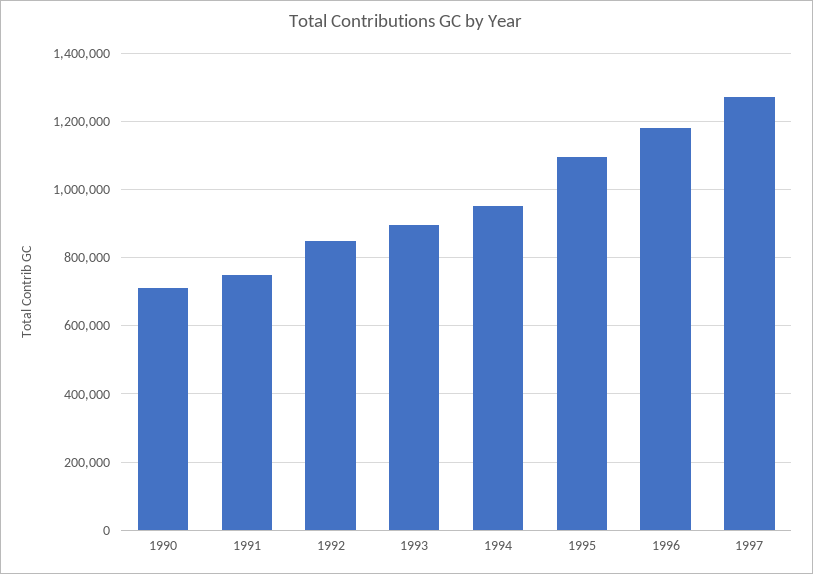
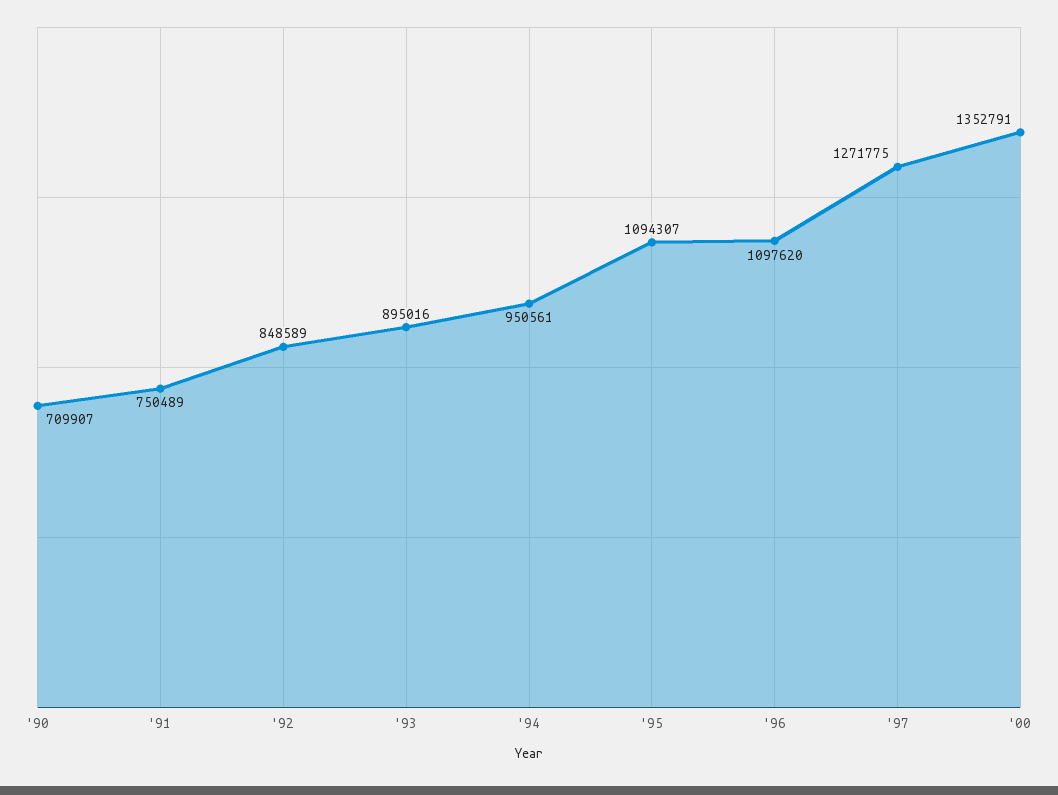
1996: 1180000 -> 1097620
'00: none -> 1352791

